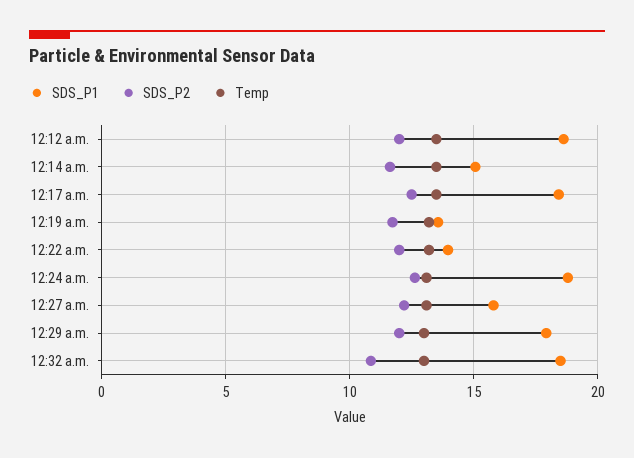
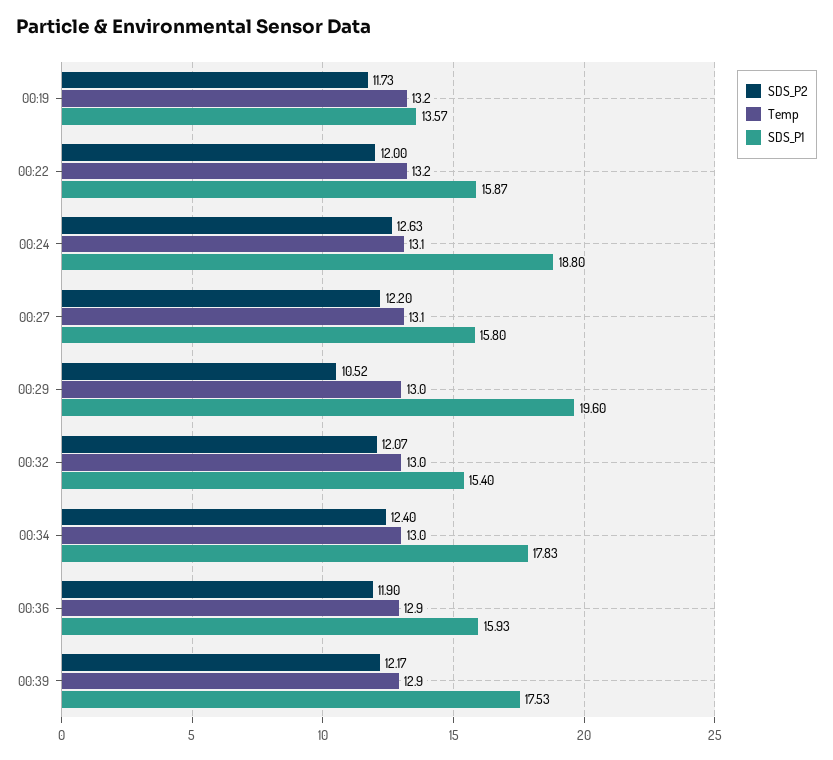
SDS_P1, 12:12 a.m.: 18.5 -> none
SDS_P2, 12:12 a.m.: 12 -> none
Temp, 12:12 a.m.: 13.5 -> none
SDS_P1, 12:14 a.m.: 15 -> none
SDS_P2, 12:14 a.m.: 11.5 -> none
Temp, 12:14 a.m.: 13.5 -> none
SDS_P1, 12:17 a.m.: 18.5 -> none
SDS_P2, 12:17 a.m.: 12.5 -> none
Temp, 12:17 a.m.: 13.5 -> none
SDS_P1, 12:22 a.m.: 14 -> 15.87
SDS_P1, 12:29 a.m.: 18 -> 19.6
SDS_P2, 12:29 a.m.: 12 -> 10.52
SDS_P1, 12:32 a.m.: 18.5 -> 15.4
SDS_P2, 12:32 a.m.: 11 -> 12.07
SDS_P2, 00:34: none -> 12.4
Temp, 00:34: none -> 13
SDS_P1, 00:34: none -> 17.83
SDS_P2, 00:36: none -> 11.9
Temp, 00:36: none -> 12.9
SDS_P1, 00:36: none -> 15.93
SDS_P2, 00:39: none -> 12.17
Temp, 00:39: none -> 12.9
SDS_P1, 00:39: none -> 17.53

